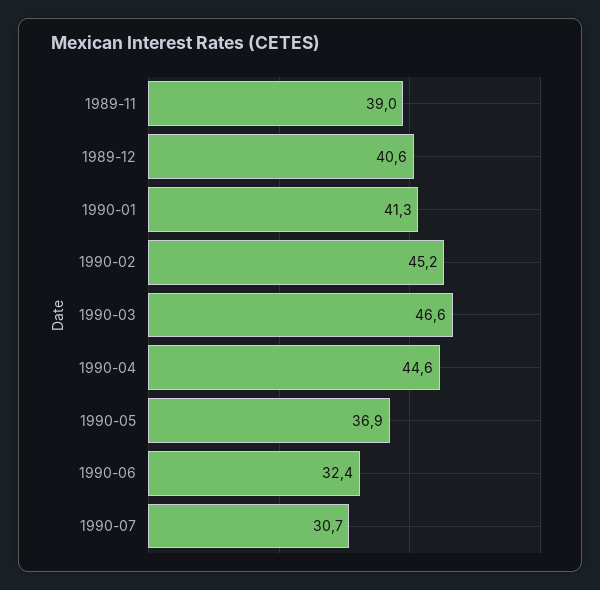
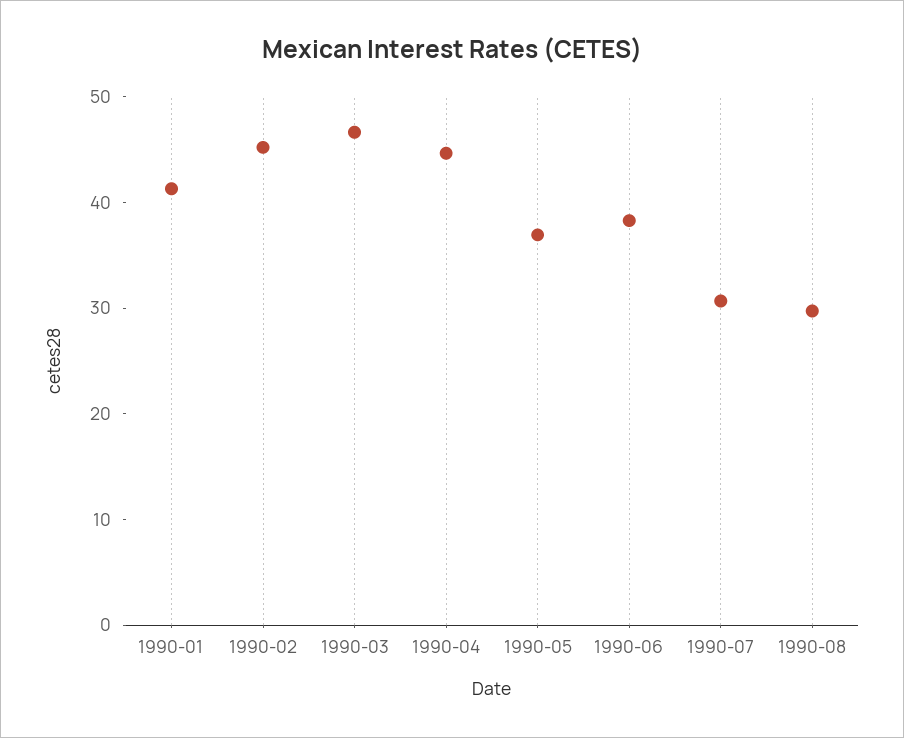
1989-11: 39 -> none
1989-12: 40.6 -> none
1990-06: 32.4 -> 38
1990-08: none -> 30

